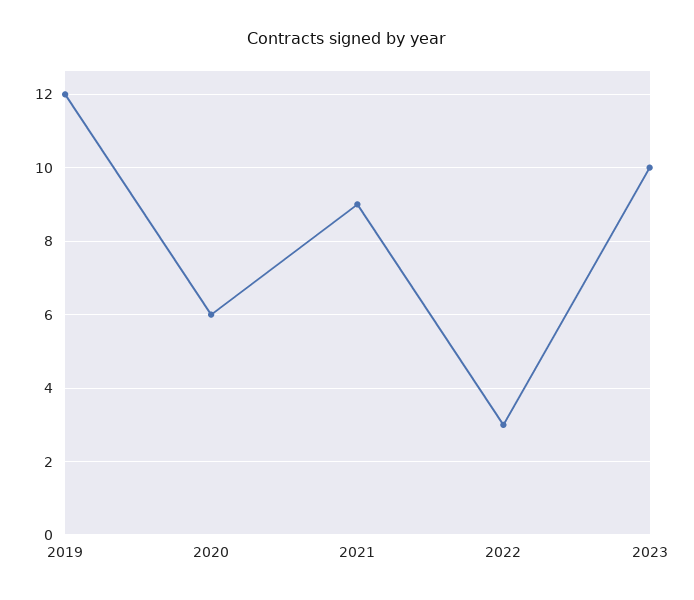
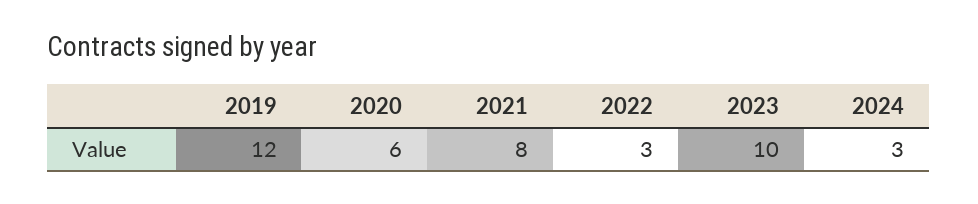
2021: 9 -> 8
2024: none -> 3

